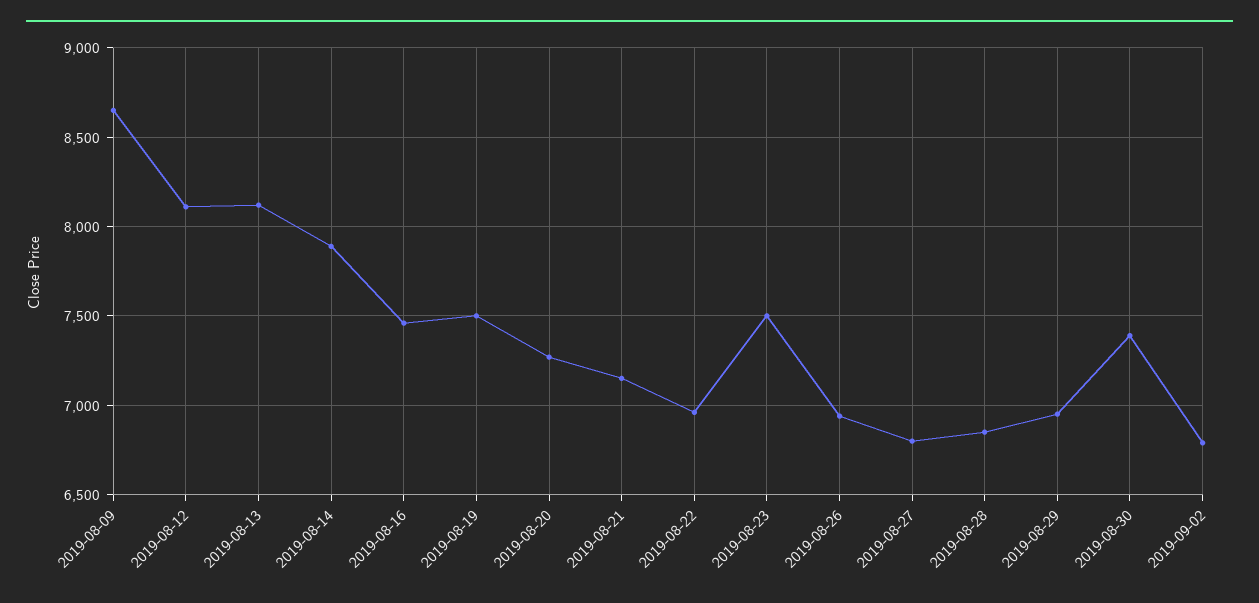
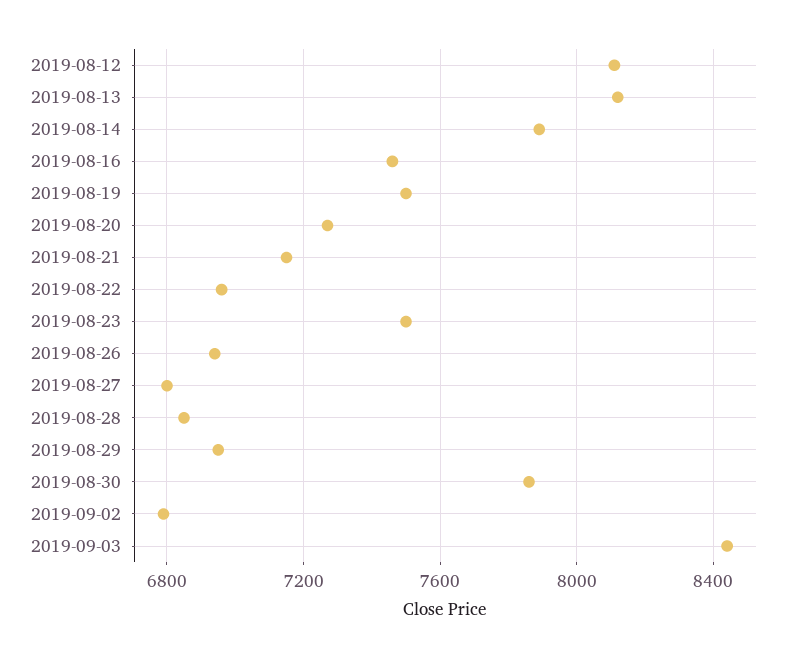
2019-08-09: 8650 -> none
2019-08-30: 7400 -> 7850
2019-09-03: none -> 8450

